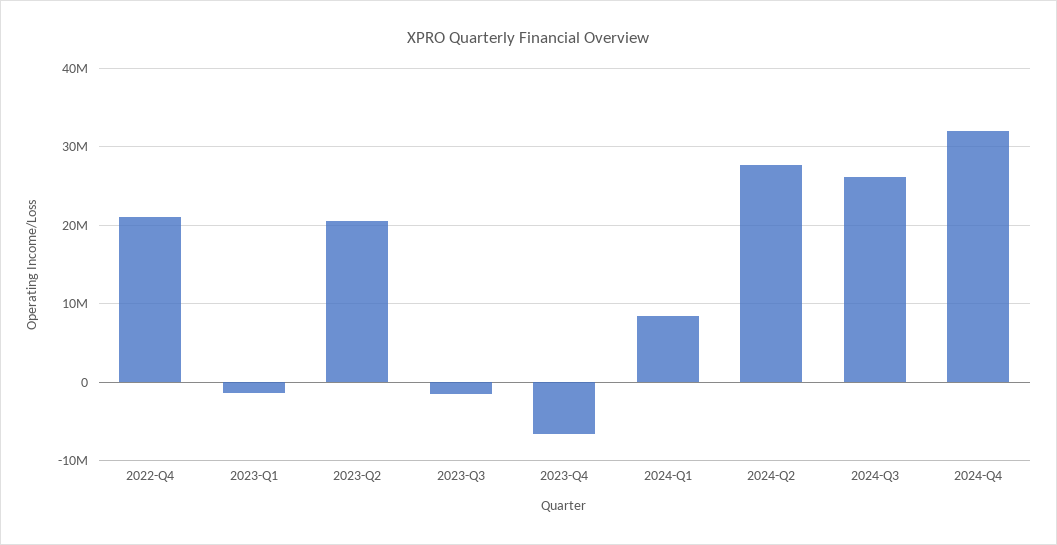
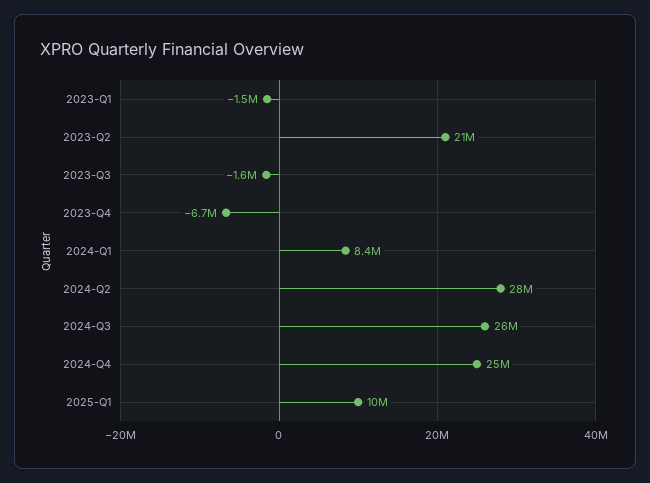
2022-Q4: 21000000 -> none
2024-Q4: 32000000 -> 25000000
2025-Q1: none -> 10000000

